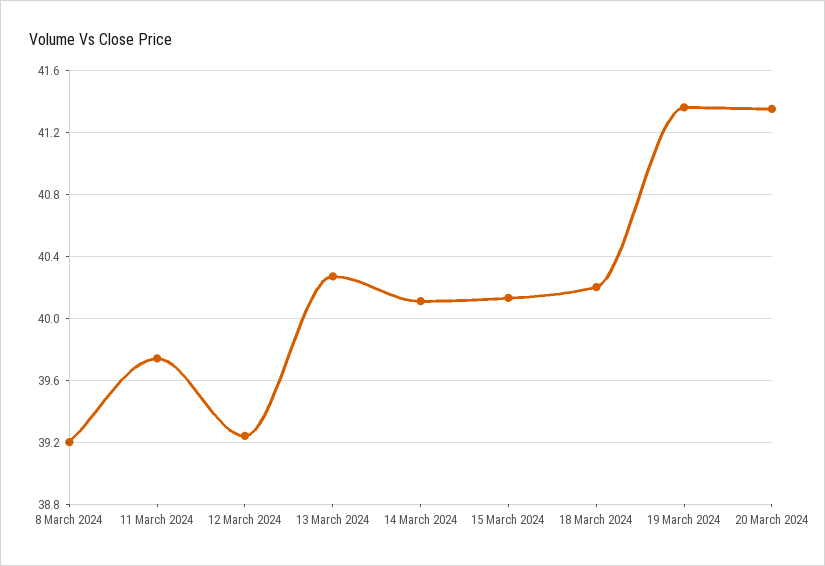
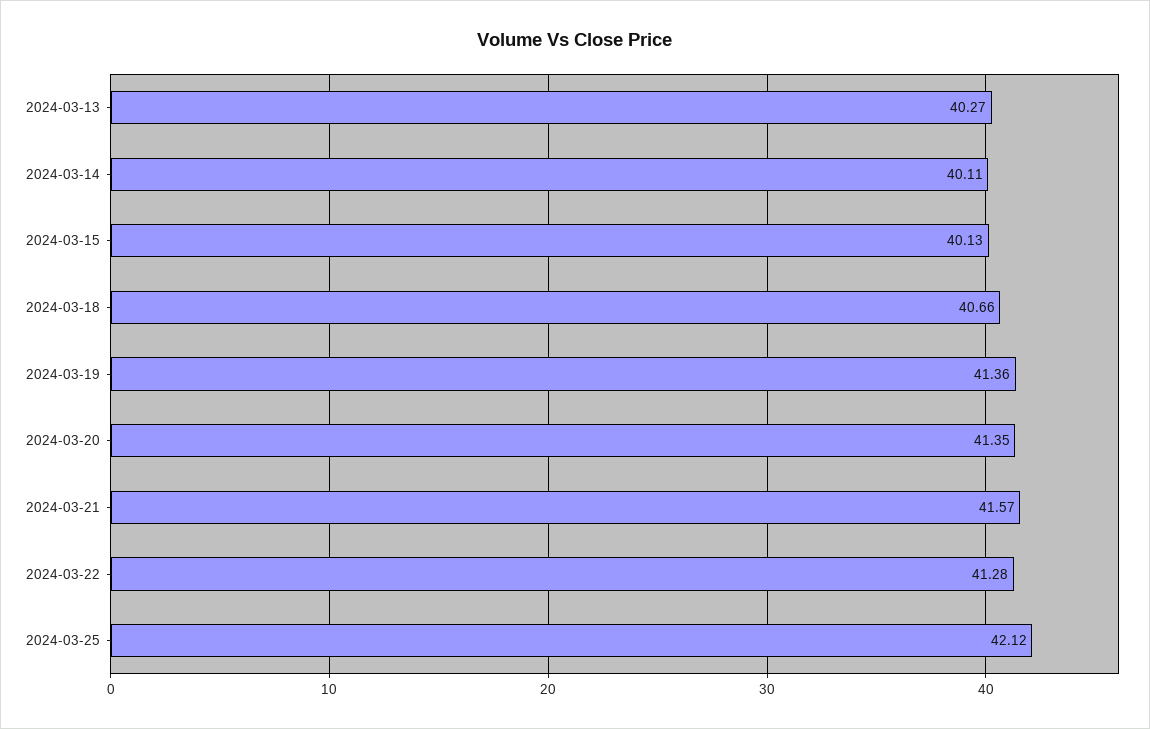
8 March 2024: 39.2 -> none
11 March 2024: 39.75 -> none
12 March 2024: 39.25 -> none
18 March 2024: 40.2 -> 40.66
2024-03-21: none -> 41.57
2024-03-22: none -> 41.28
2024-03-25: none -> 42.12

